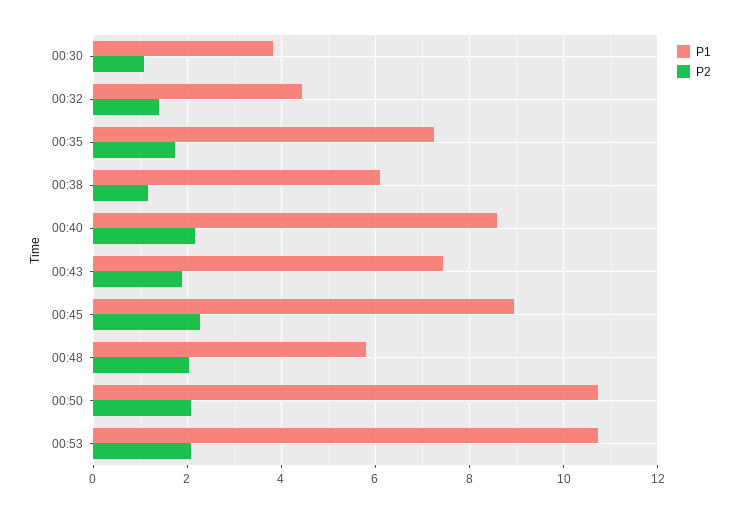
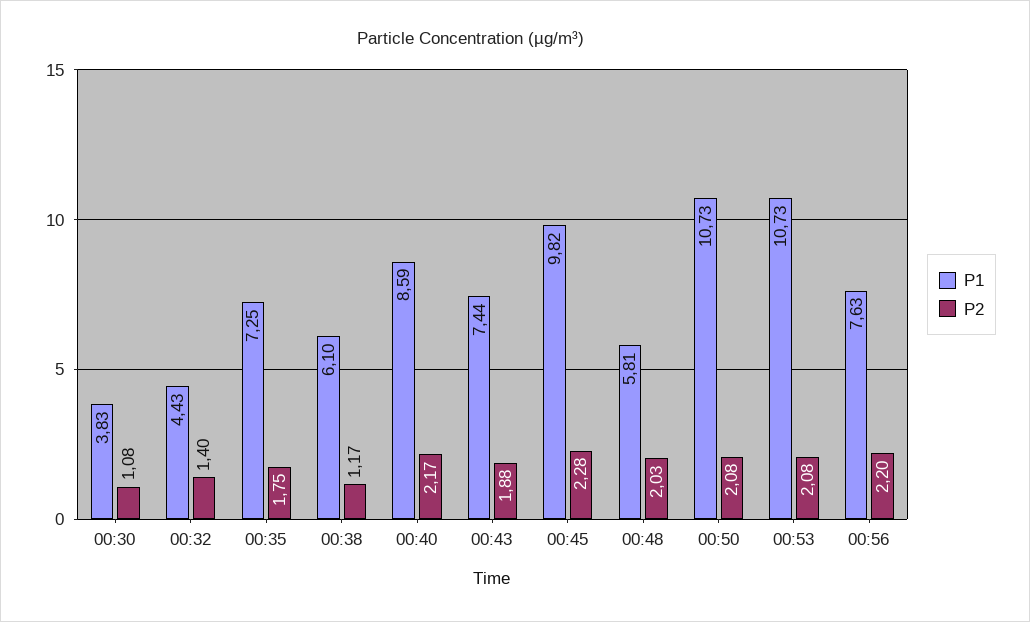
P1, 00:45: 9 -> 9.82
P1, 00:56: none -> 7.63
P2, 00:56: none -> 2.2

